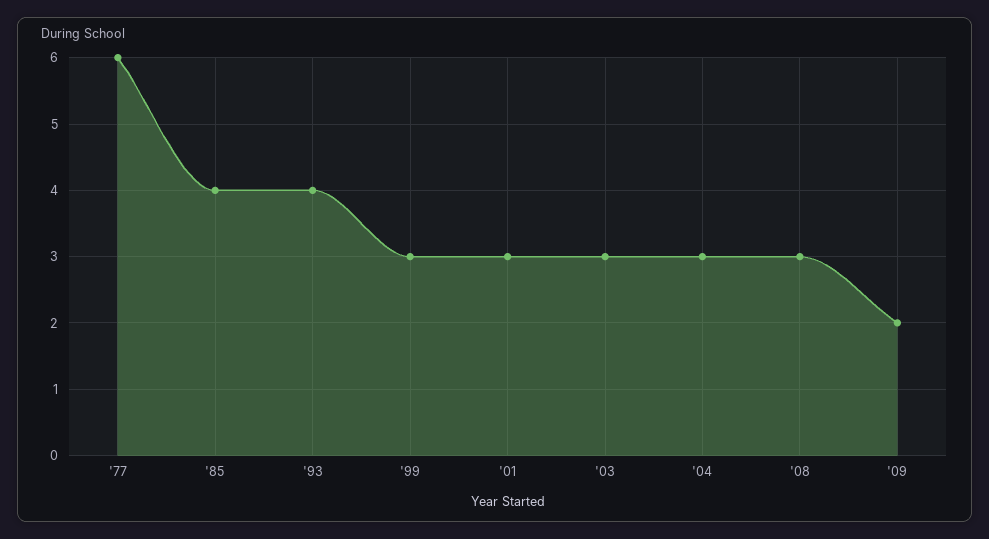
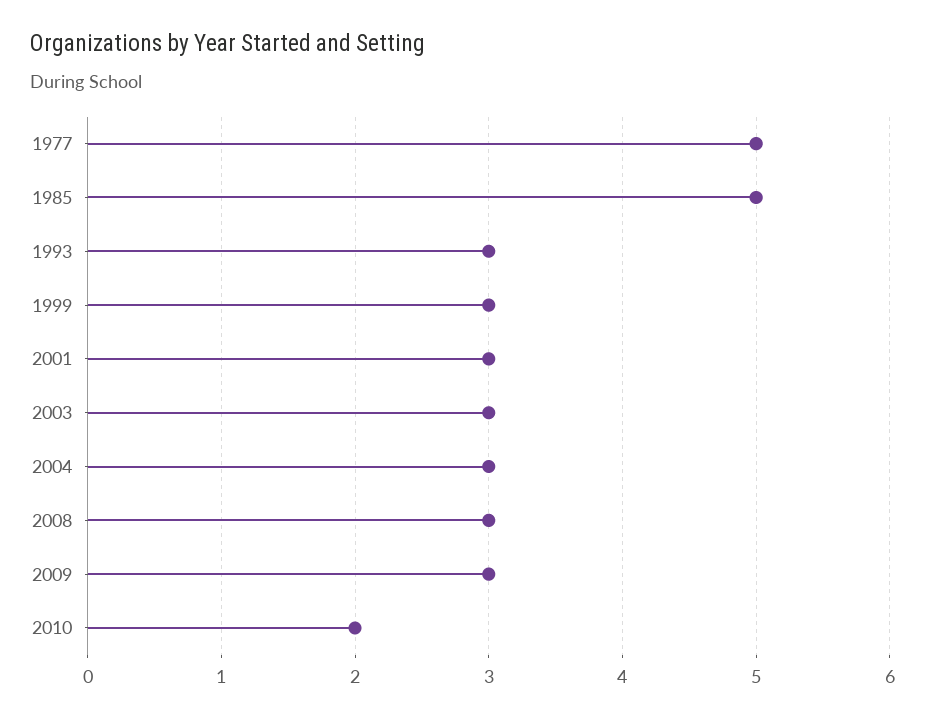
'77: 6 -> 5
'85: 4 -> 5
'93: 4 -> 3
'09: 2 -> 3
2010: none -> 2

